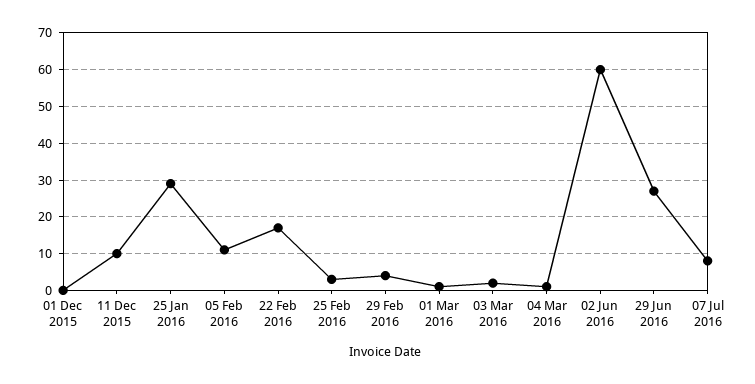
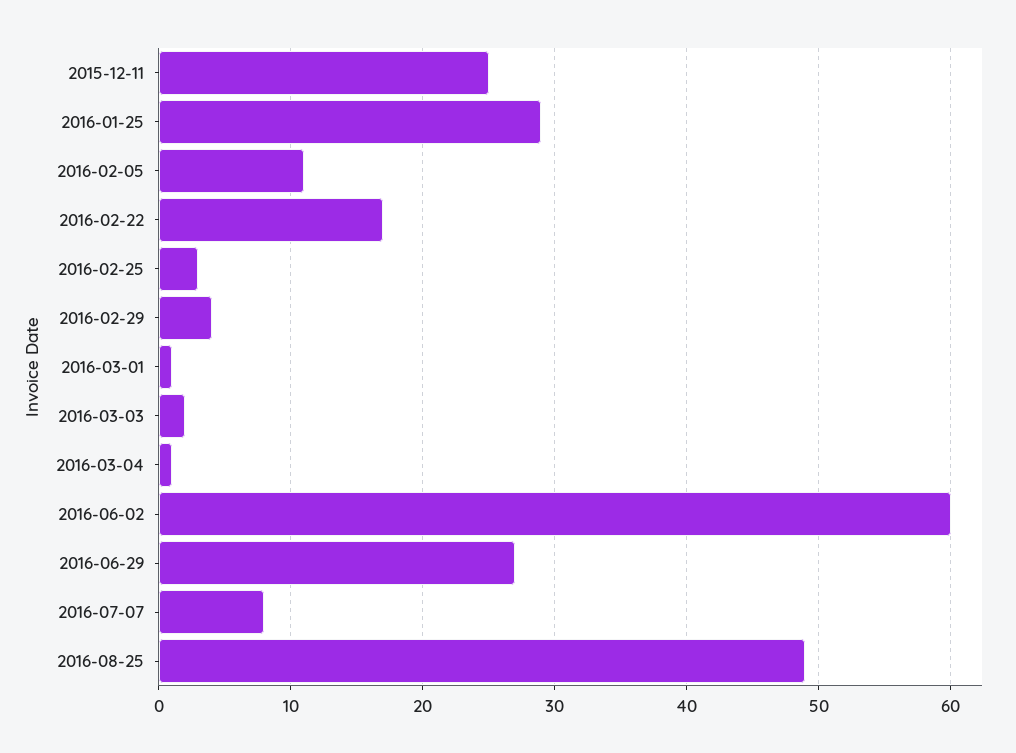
01 Dec 2015: 0 -> none
11 Dec 2015: 10 -> 25
2016-08-25: none -> 49

